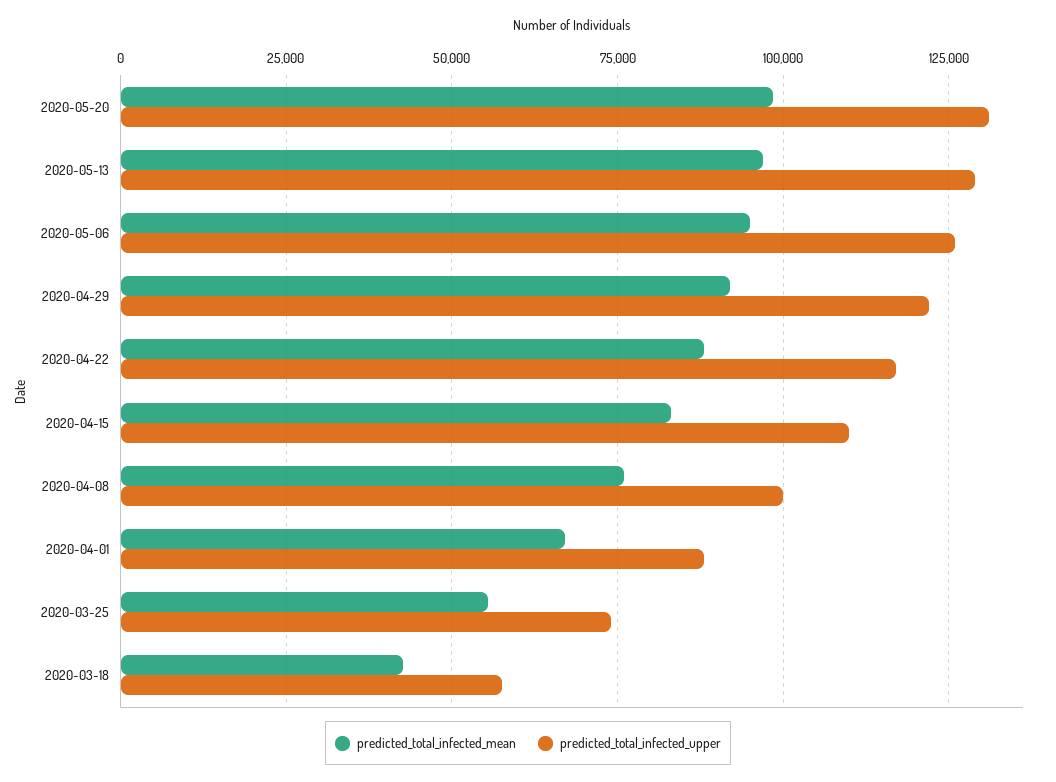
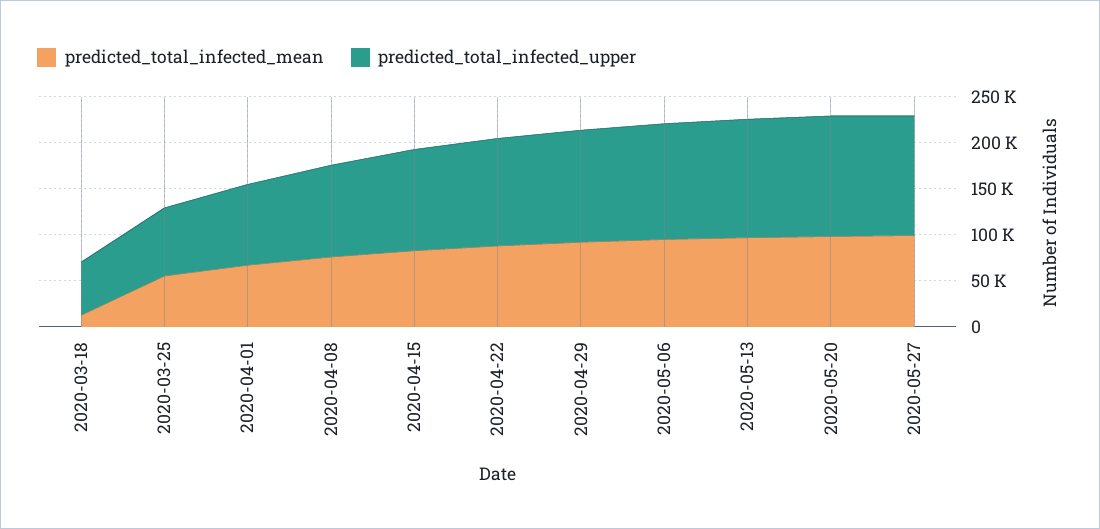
predicted_total_infected_mean, 2020-03-18: 42500 -> 10000
predicted_total_infected_mean, 2020-05-27: none -> 100000
predicted_total_infected_upper, 2020-05-27: none -> 130000

